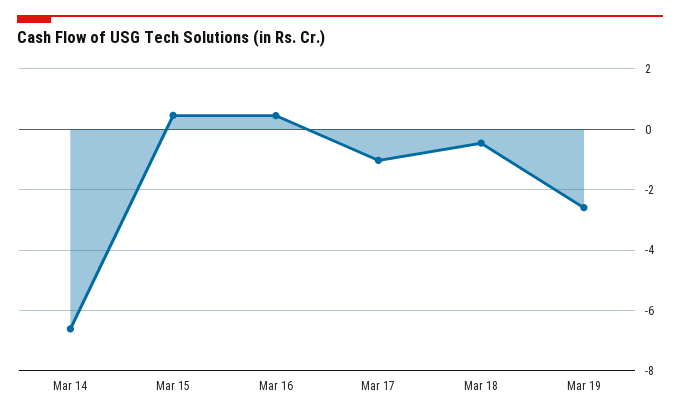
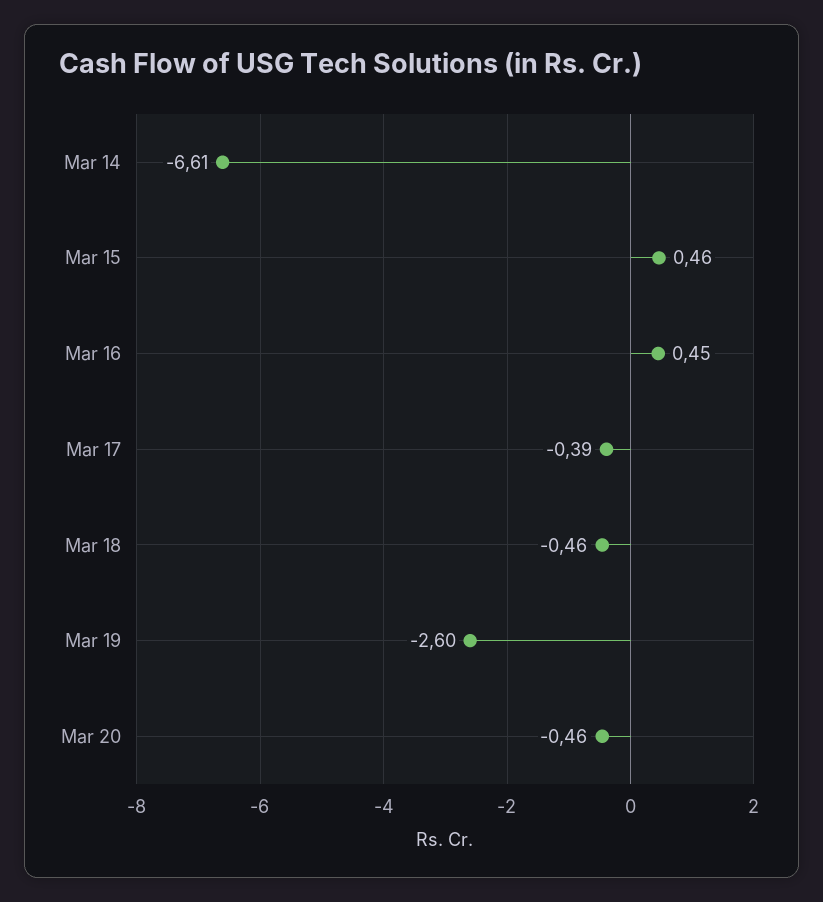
Mar 17: -1 -> -0.39
Mar 20: none -> -0.46

